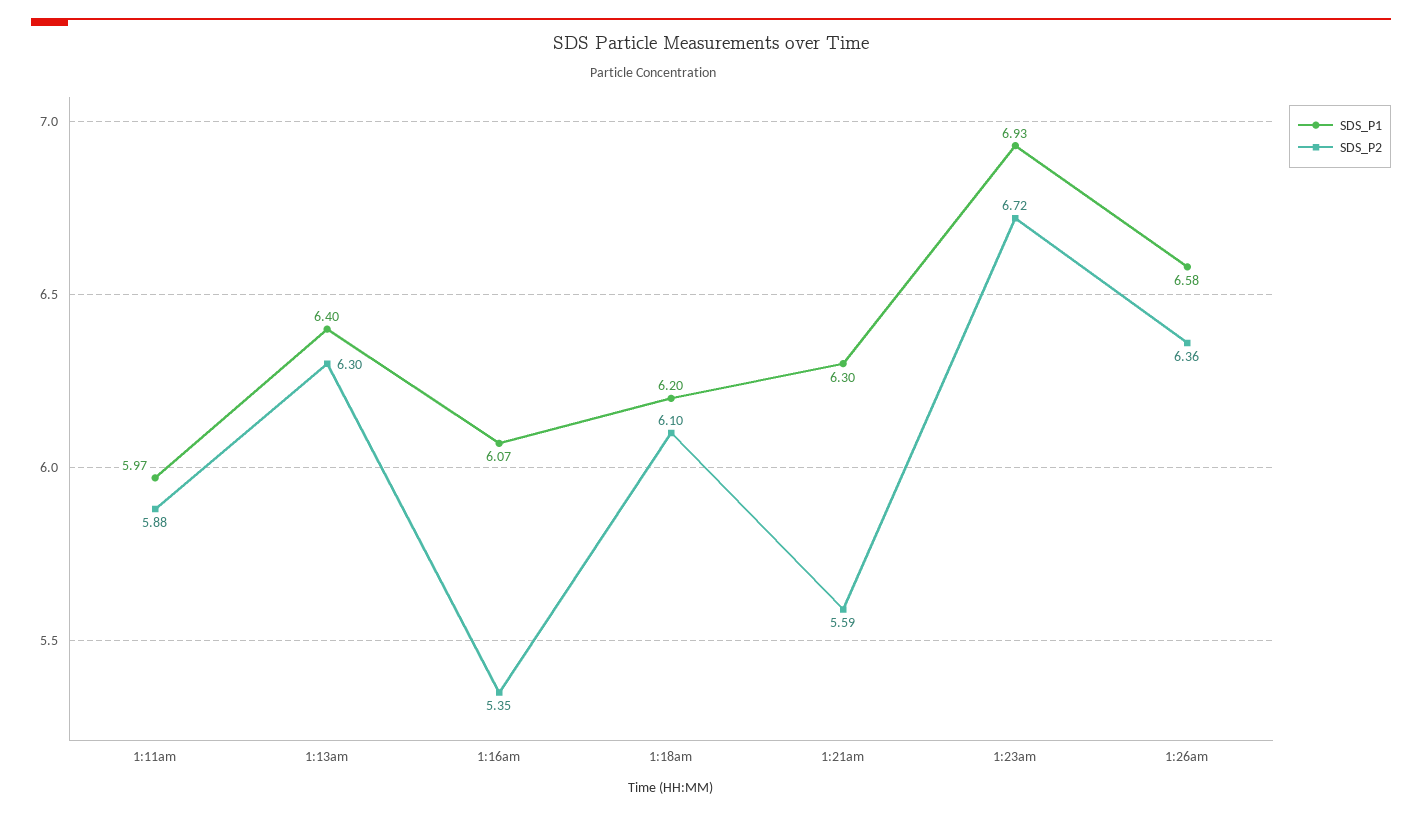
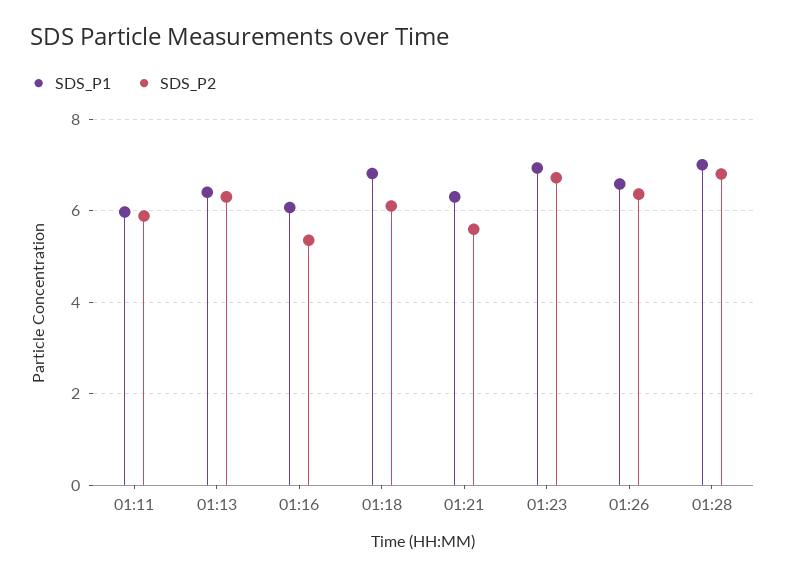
SDS_P1, 1:18am: 6.2 -> 6.8
SDS_P1, 01:28: none -> 7
SDS_P2, 01:28: none -> 6.8

